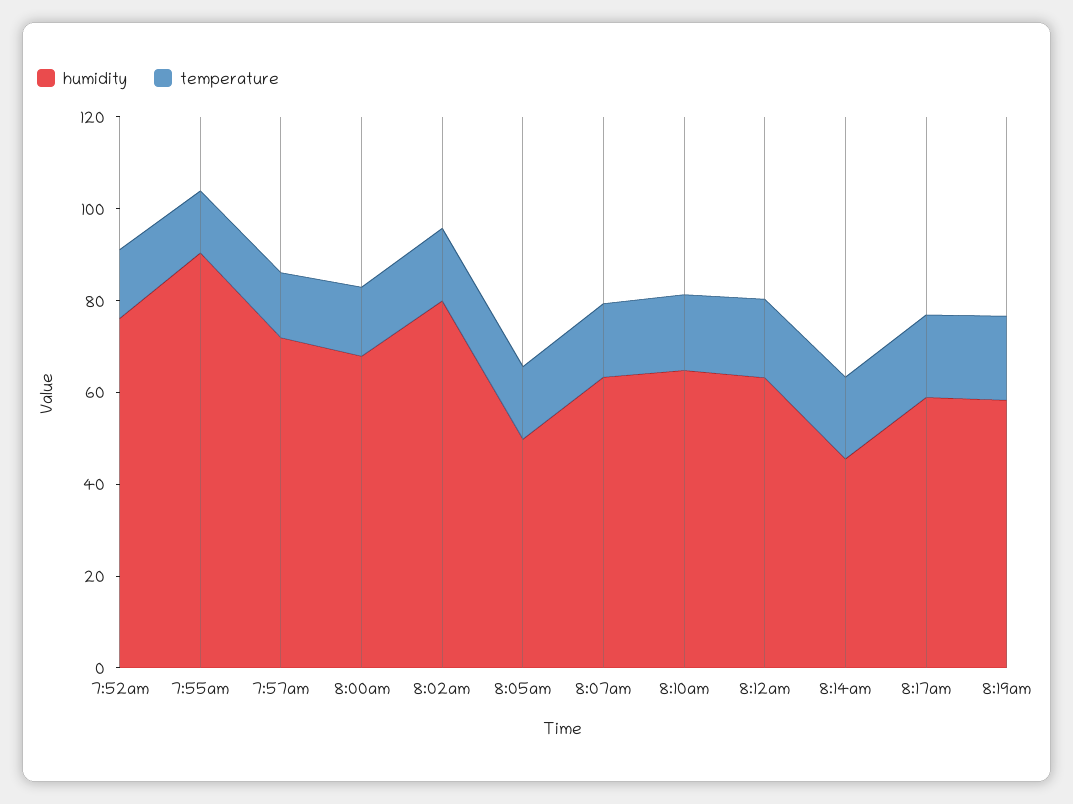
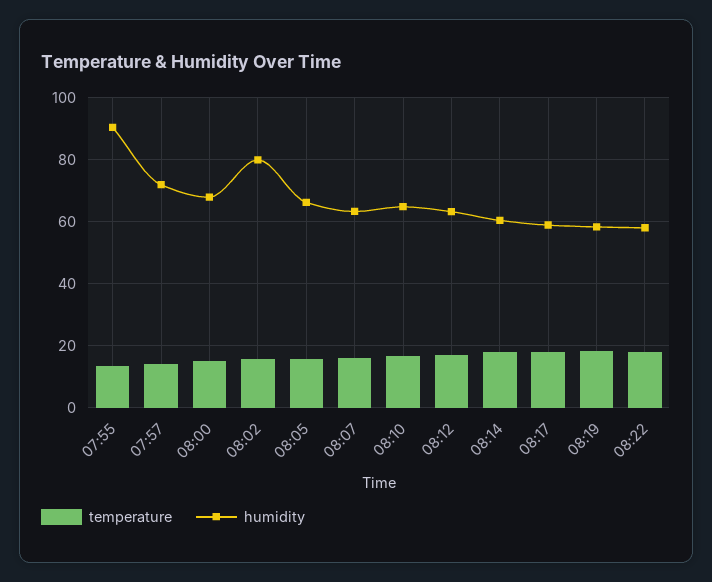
humidity, 7:52am: 75 -> none
temperature, 7:52am: 15 -> none
humidity, 8:05am: 50 -> 66
humidity, 8:14am: 45 -> 60
temperature, 08:22: none -> 18
humidity, 08:22: none -> 58

